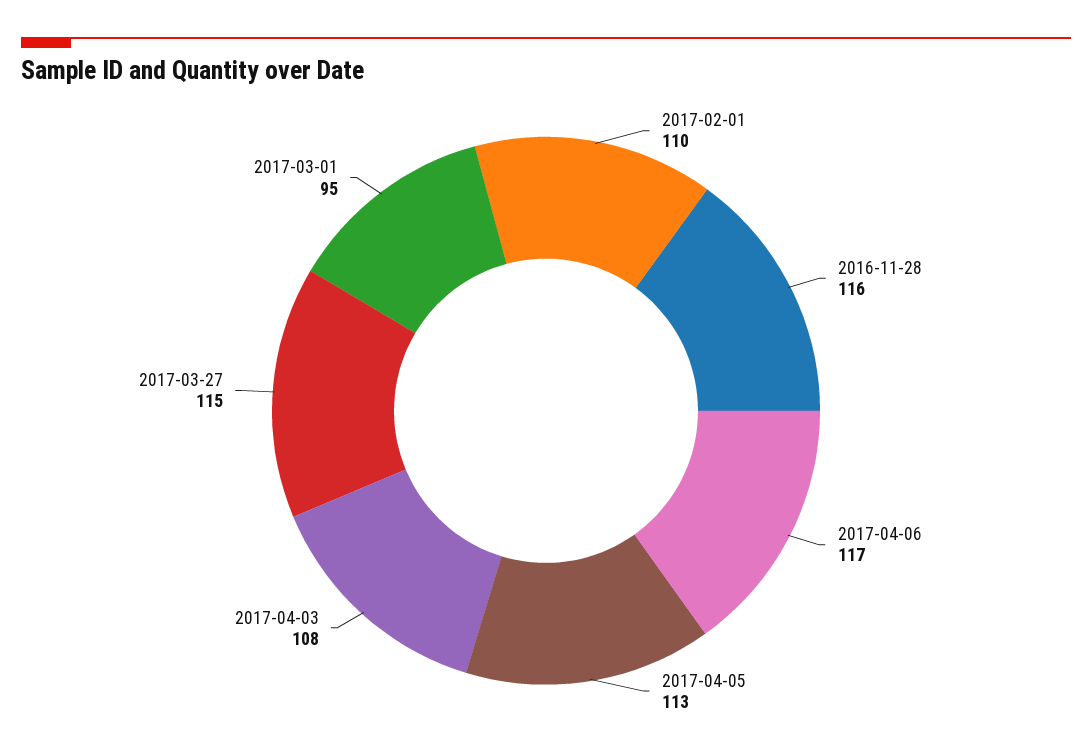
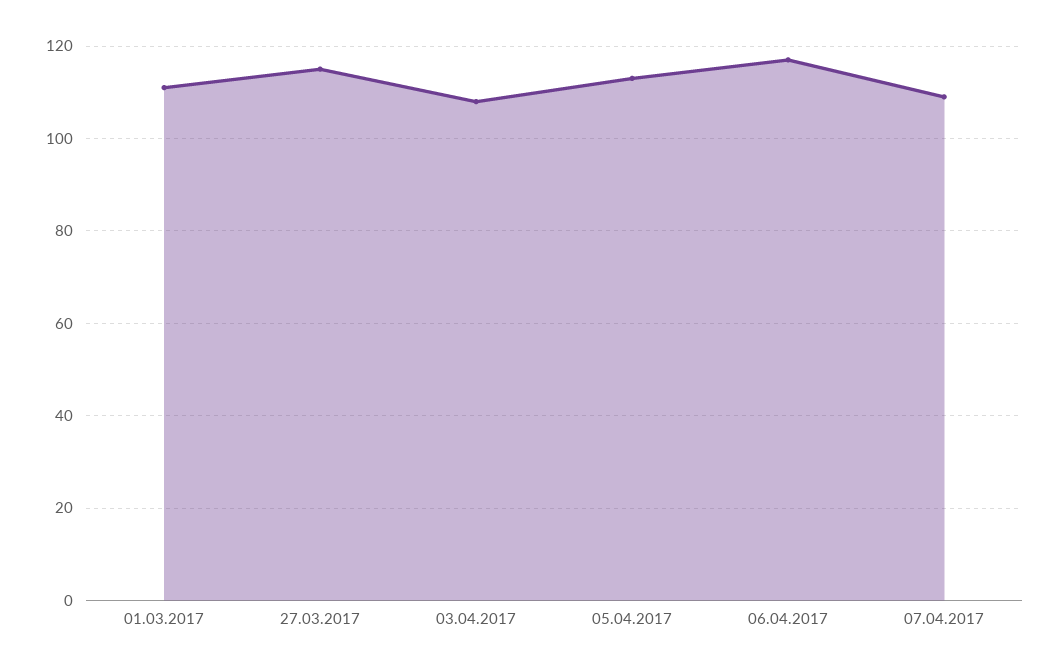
2017-02-01: 110 -> none
2016-11-28: 116 -> none
2017-03-01: 95 -> 110
07.04.2017: none -> 110

